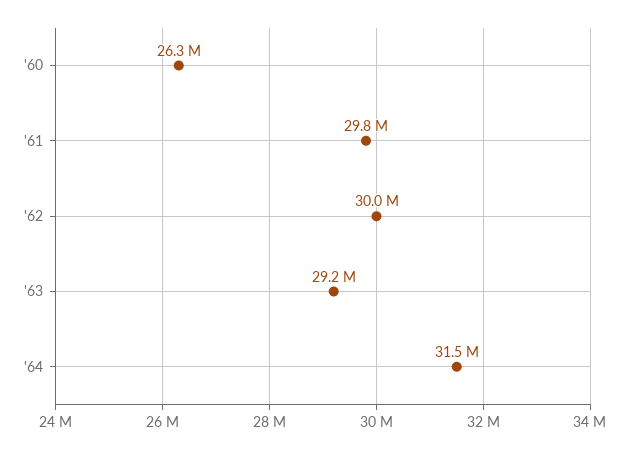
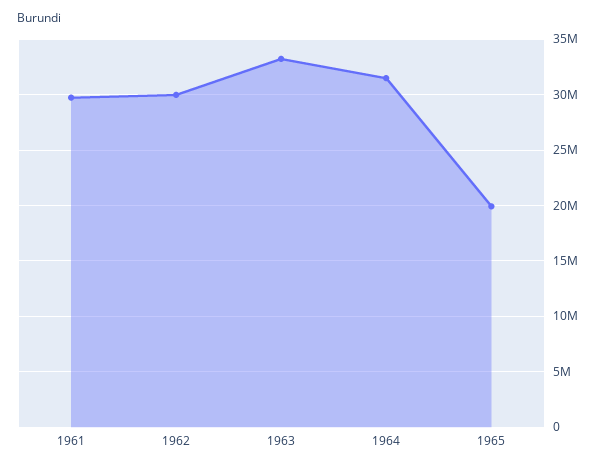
'60: 26300000 -> none
'63: 29200000 -> 33000000
1965: none -> 20000000

